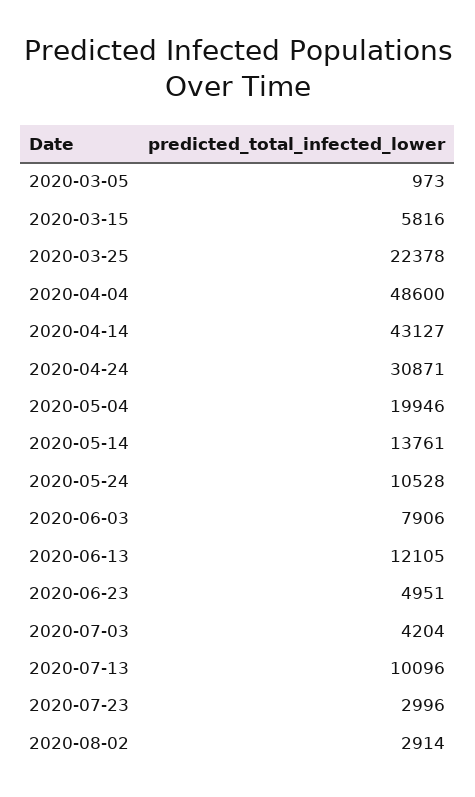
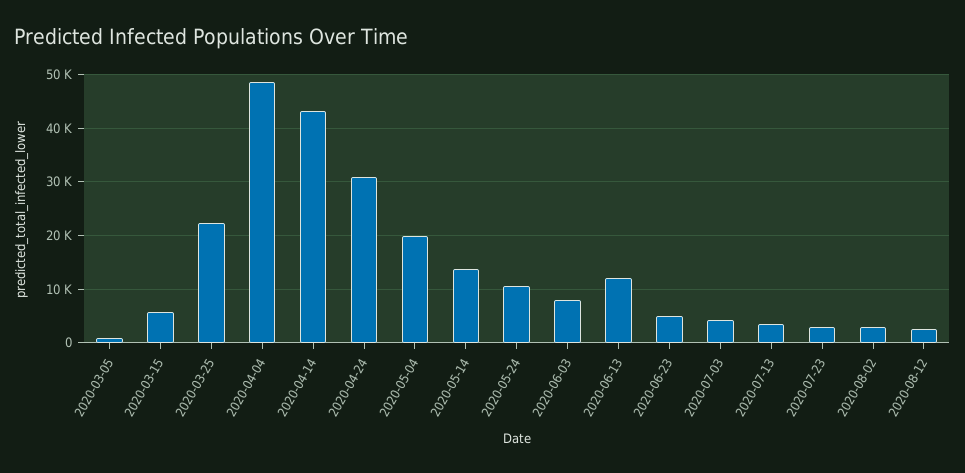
2020-07-13: 10096 -> 4000
2020-08-12: none -> 2000

